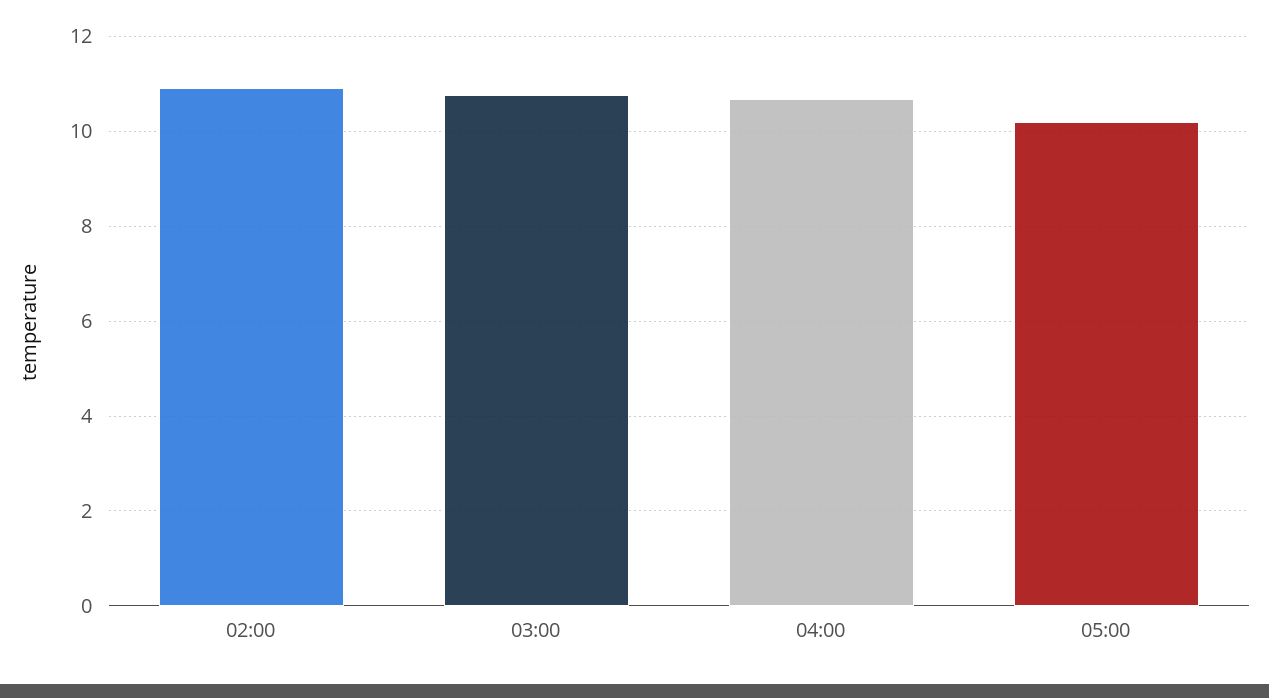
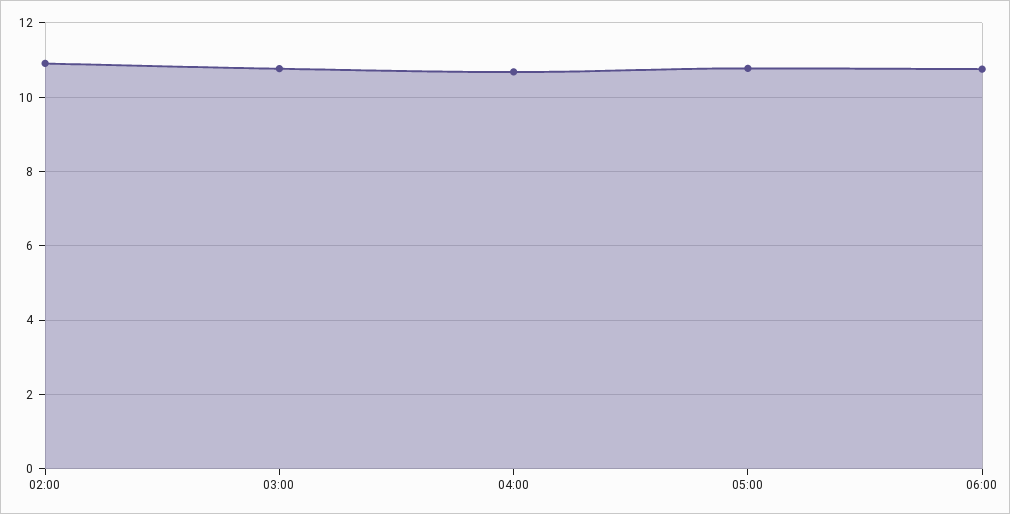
05:00: 10.2 -> 10.8
06:00: none -> 10.8

